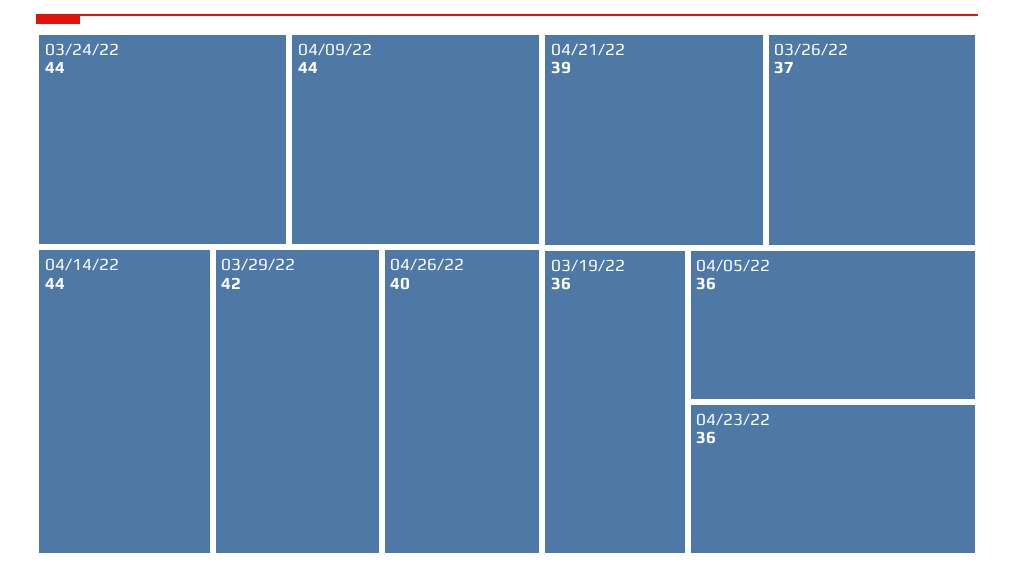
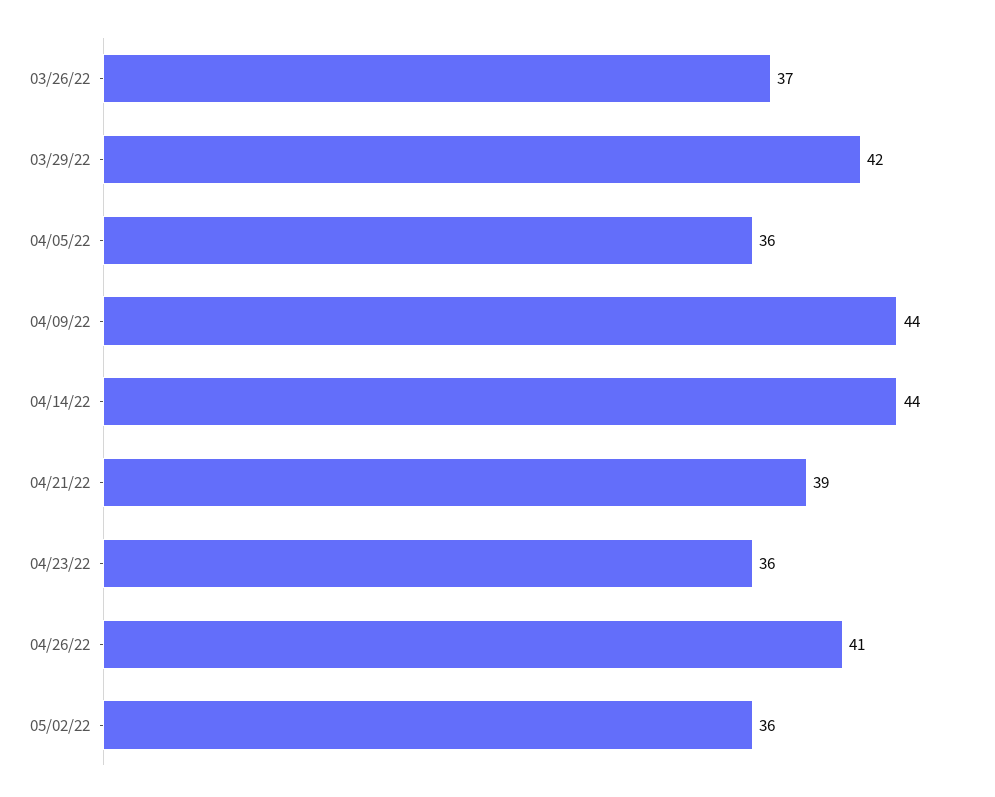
03/24/22: 44 -> none
04/26/22: 40 -> 41
03/19/22: 36 -> none
05/02/22: none -> 36

